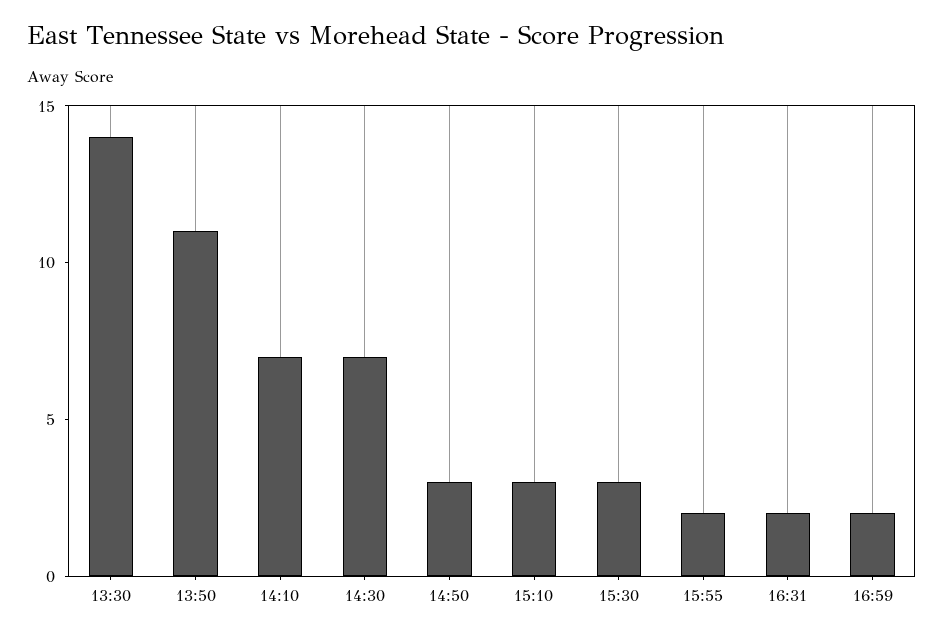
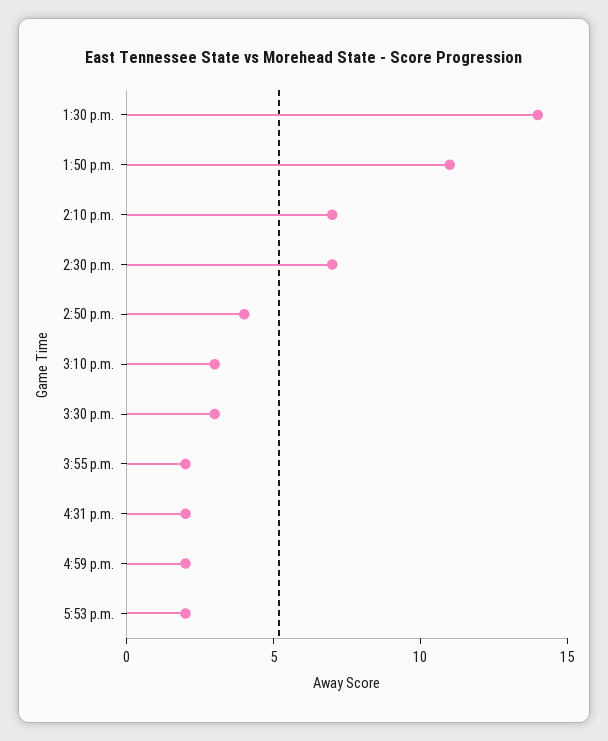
14:50: 3 -> 4
5:53 p.m.: none -> 2

